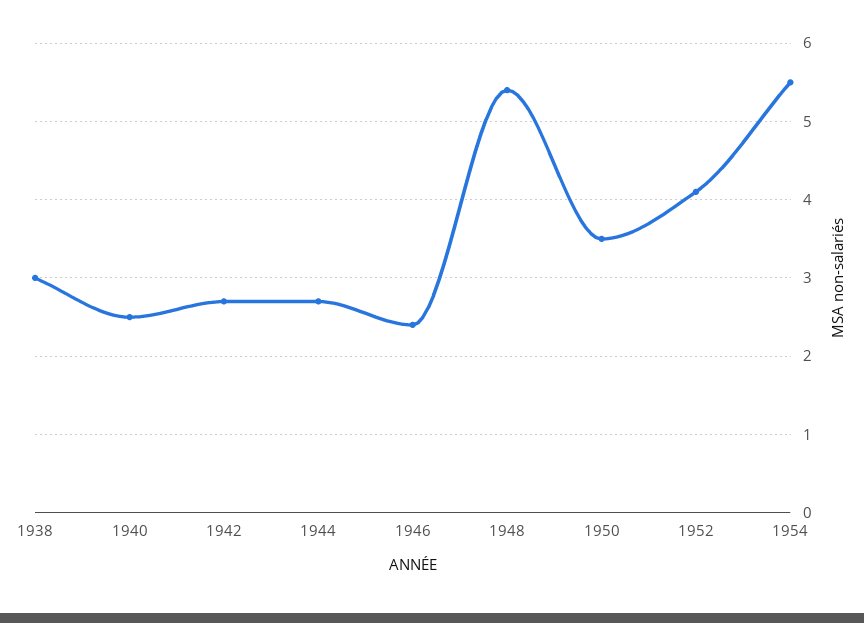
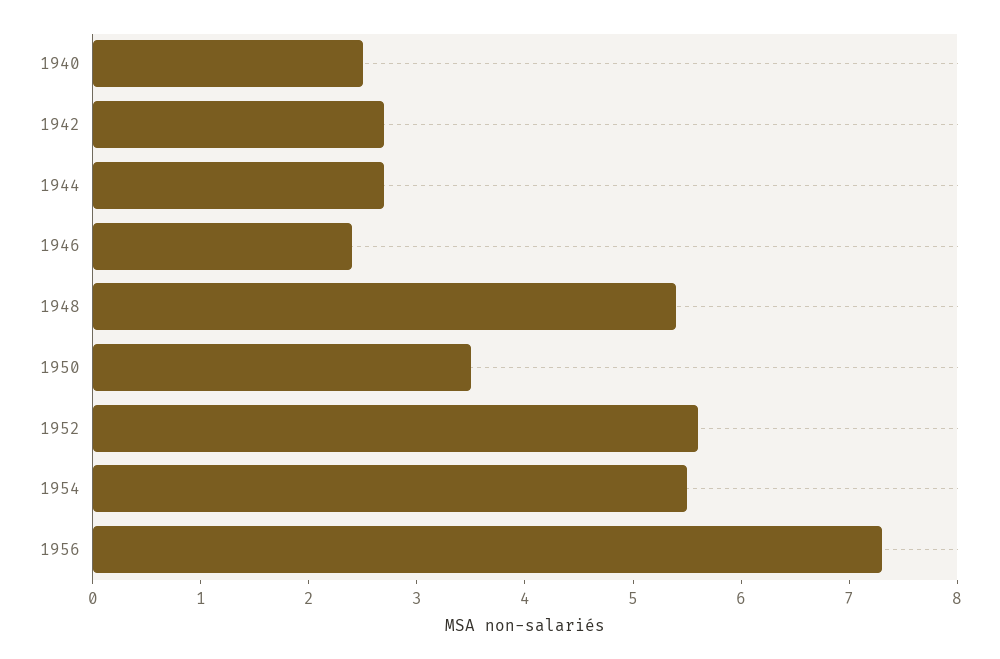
1938: 3 -> none
1952: 4.1 -> 5.6
1956: none -> 7.3

